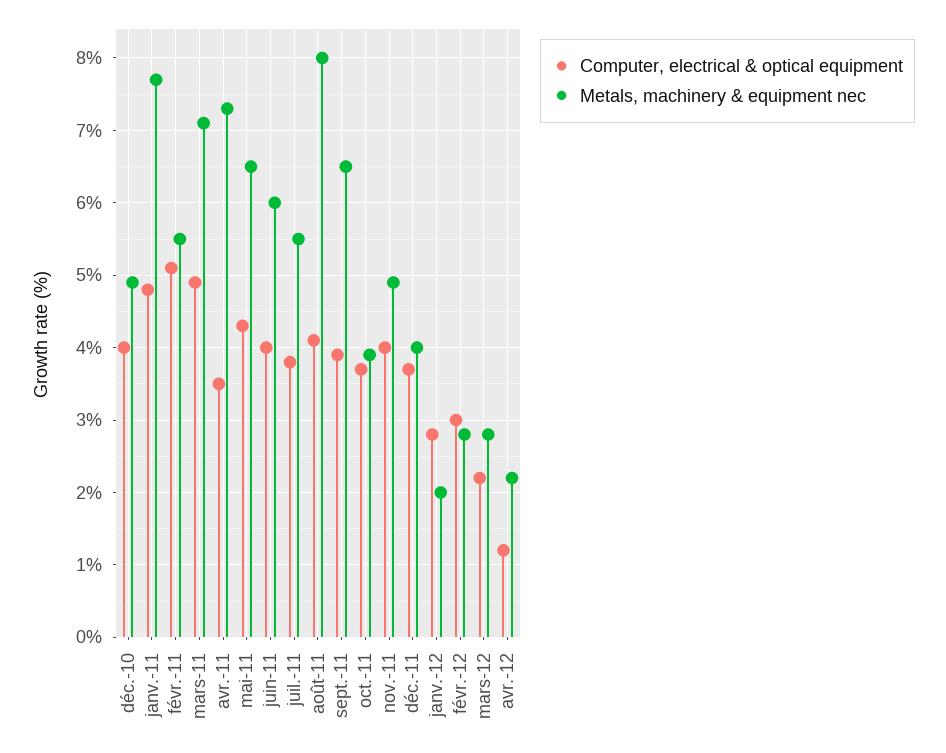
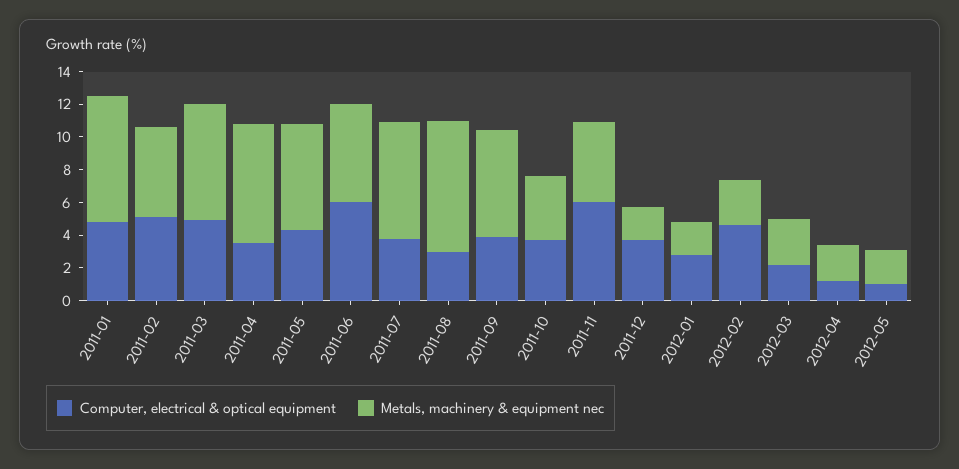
Computer, electrical & optical equipment, déc.-10: 4 -> none
Metals, machinery & equipment nec, déc.-10: 4.9 -> none
Computer, electrical & optical equipment, juin-11: 4 -> 6
Metals, machinery & equipment nec, juil.-11: 5.5 -> 7
Computer, electrical & optical equipment, août-11: 4.1 -> 3
Computer, electrical & optical equipment, nov.-11: 4 -> 6
Metals, machinery & equipment nec, déc.-11: 4 -> 2
Computer, electrical & optical equipment, févr.-12: 3 -> 4.5
Computer, electrical & optical equipment, 2012-05: none -> 1
Metals, machinery & equipment nec, 2012-05: none -> 2

